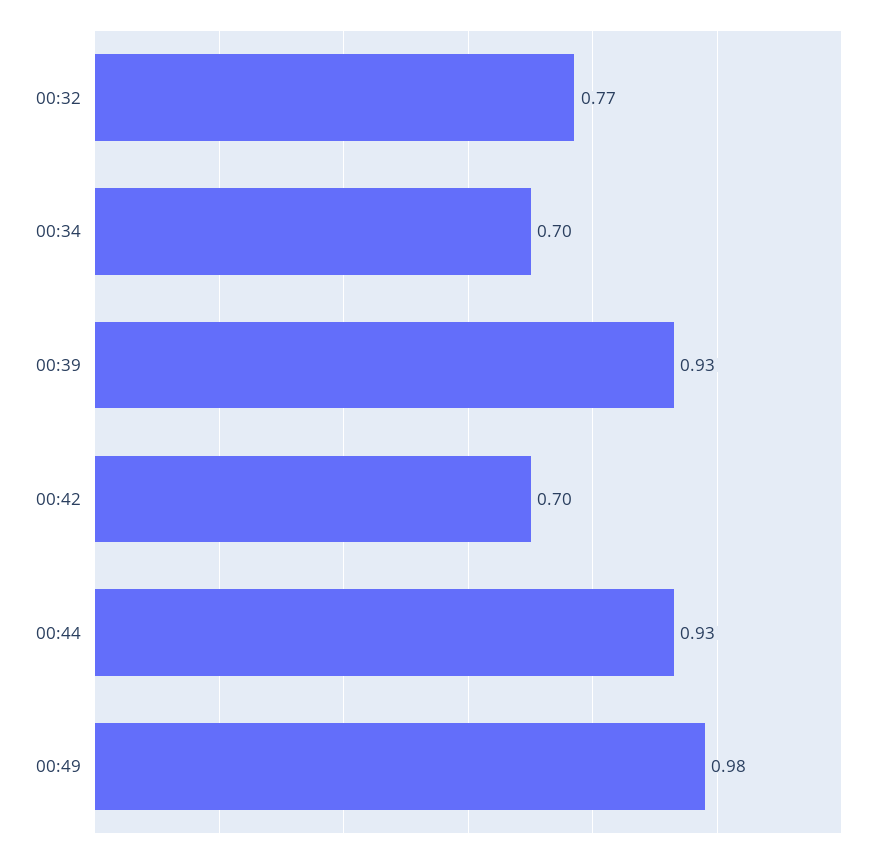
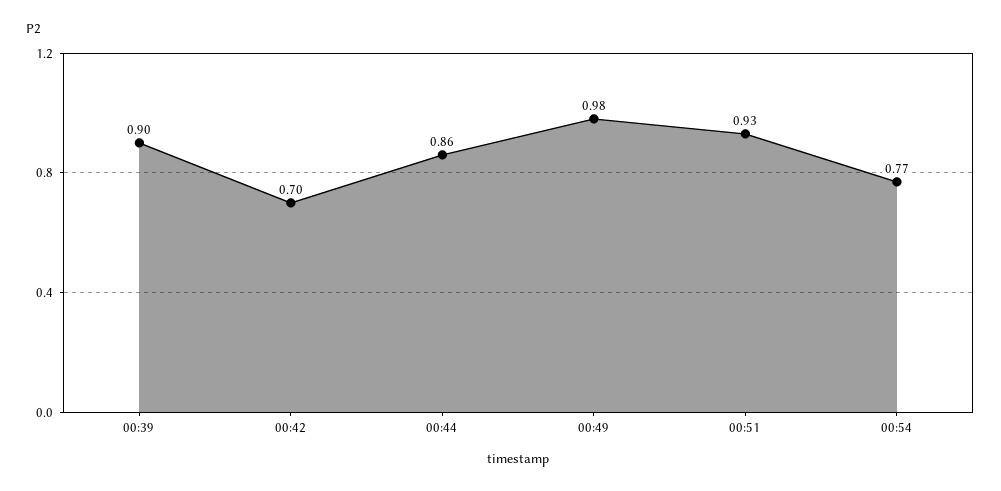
00:32: 0.77 -> none
00:34: 0.7 -> none
00:39: 0.93 -> 0.9
00:44: 0.93 -> 0.86
00:51: none -> 0.93
00:54: none -> 0.77

